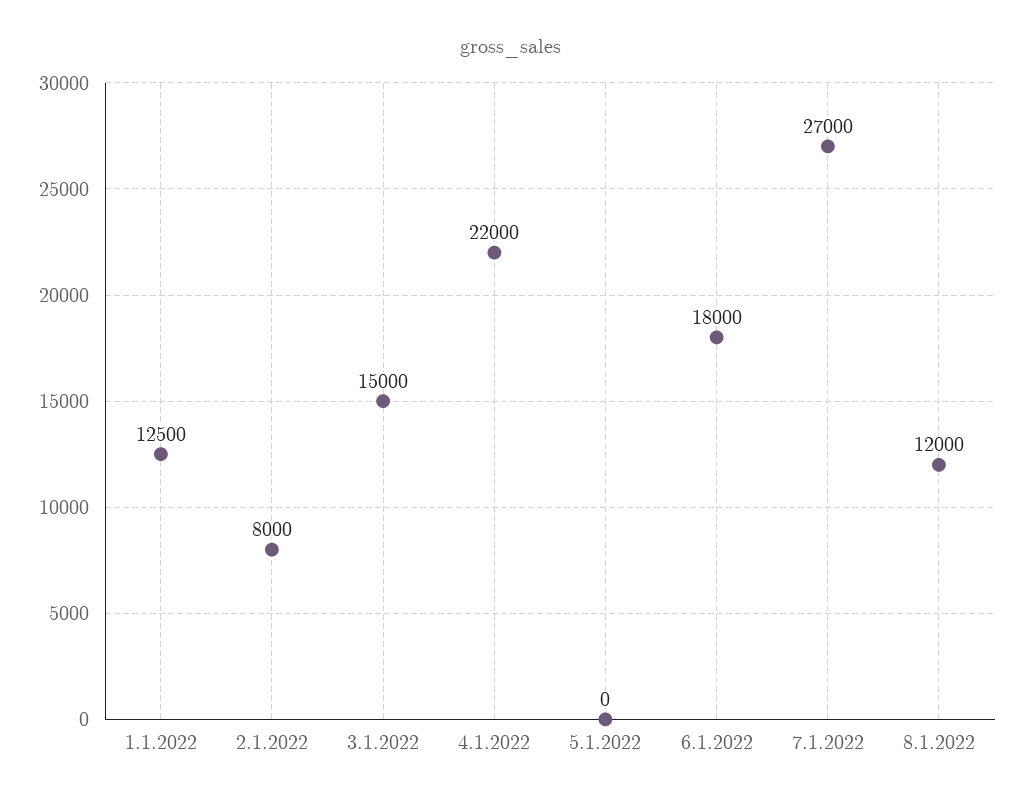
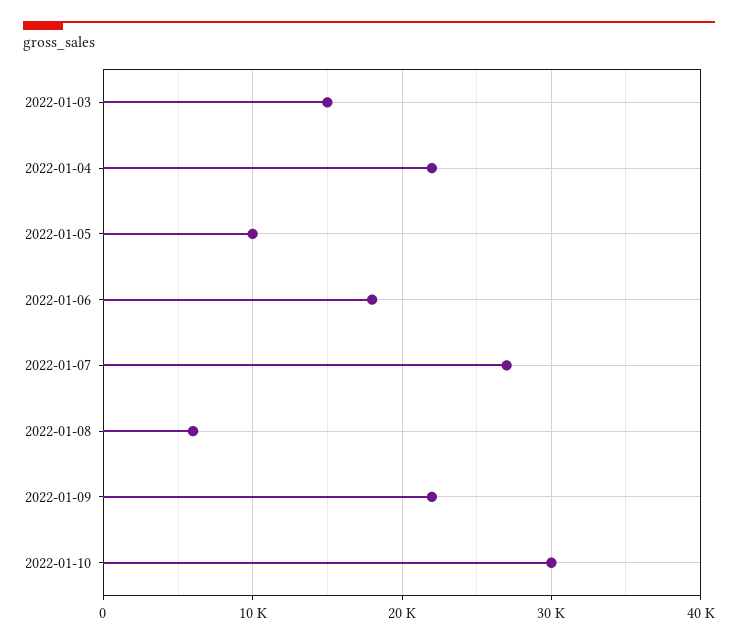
1.1.2022: 12500 -> none
2.1.2022: 8000 -> none
5.1.2022: 0 -> 10000
8.1.2022: 12000 -> 6000
2022-01-09: none -> 22000
2022-01-10: none -> 30000

